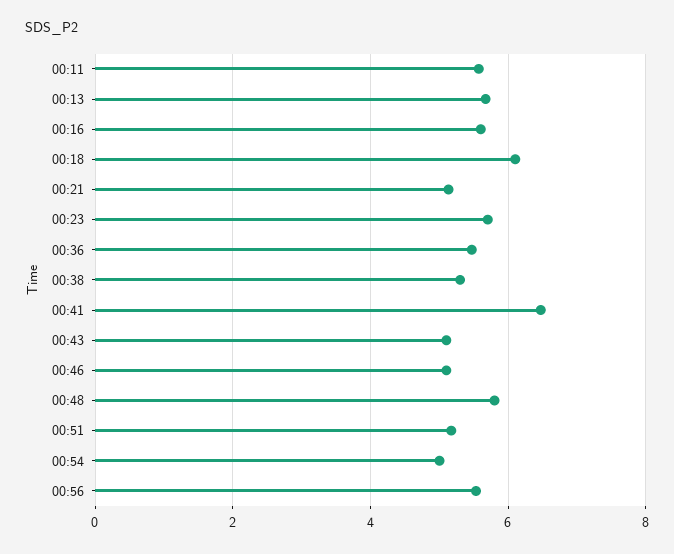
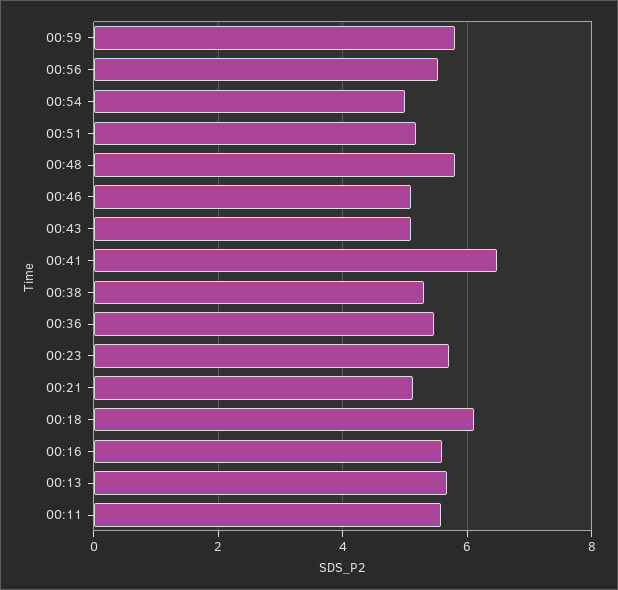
00:59: none -> 5.8

